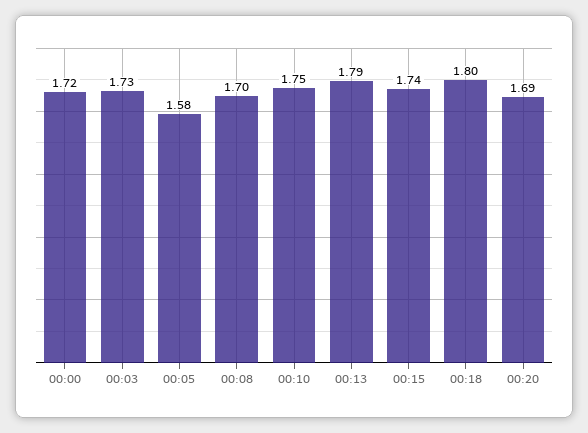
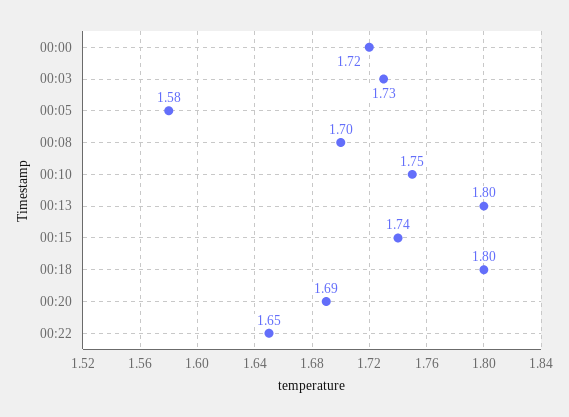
00:13: 1.79 -> 1.8
00:22: none -> 1.65

